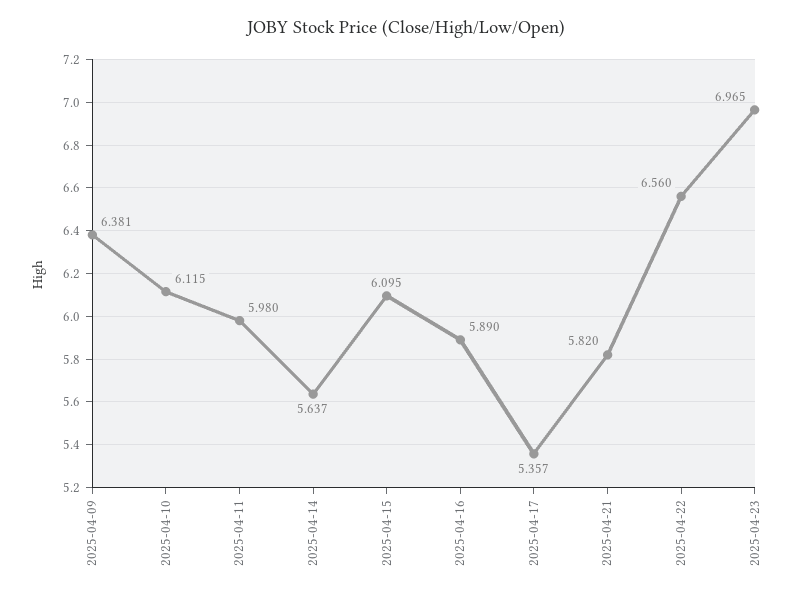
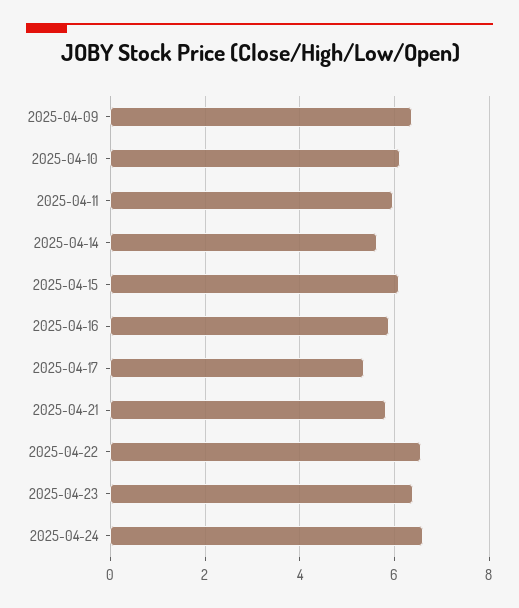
2025-04-23: 6.965 -> 6.4
2025-04-24: none -> 6.6

